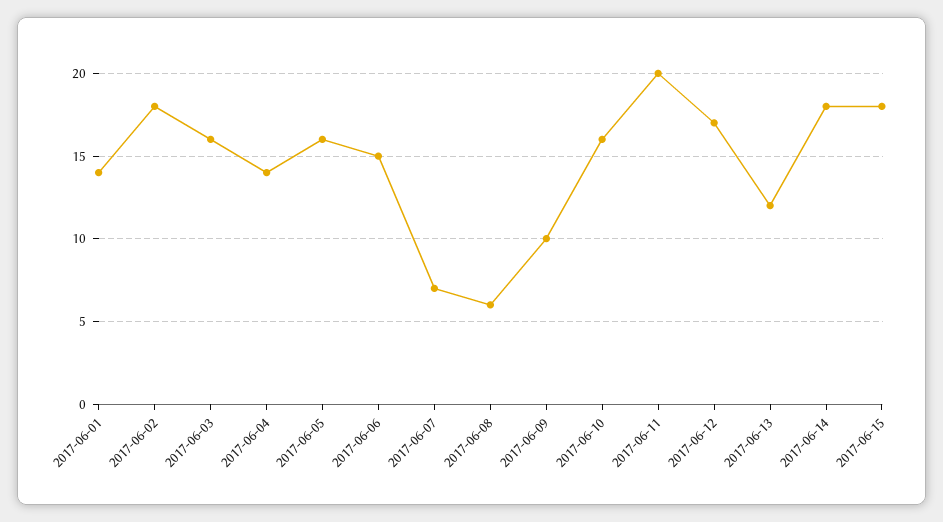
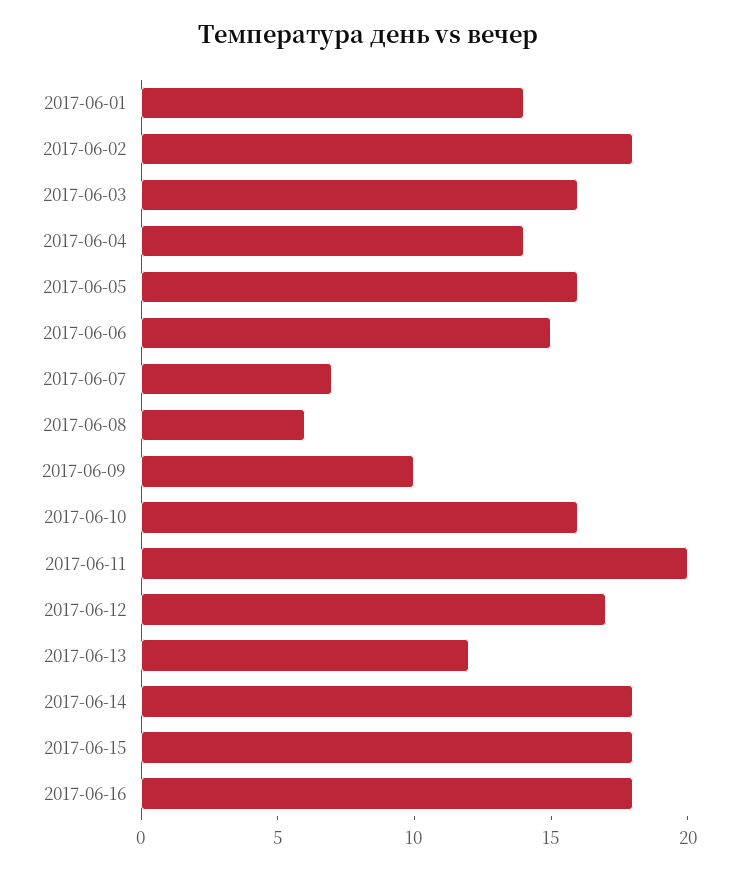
2017-06-16: none -> 18

